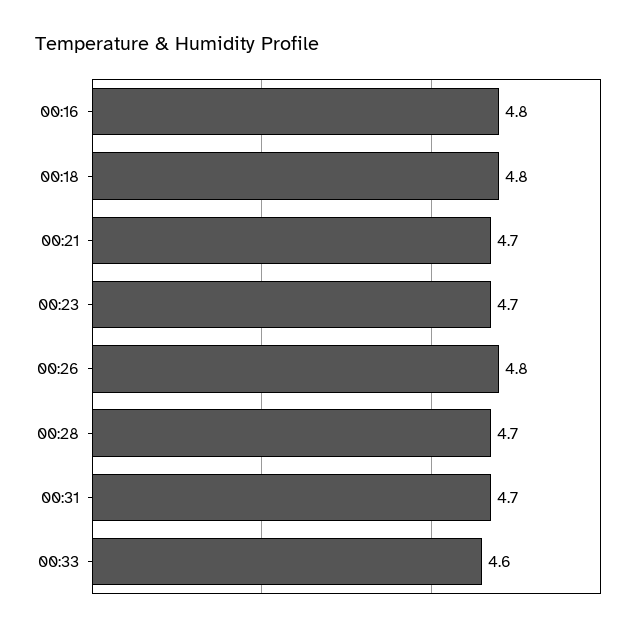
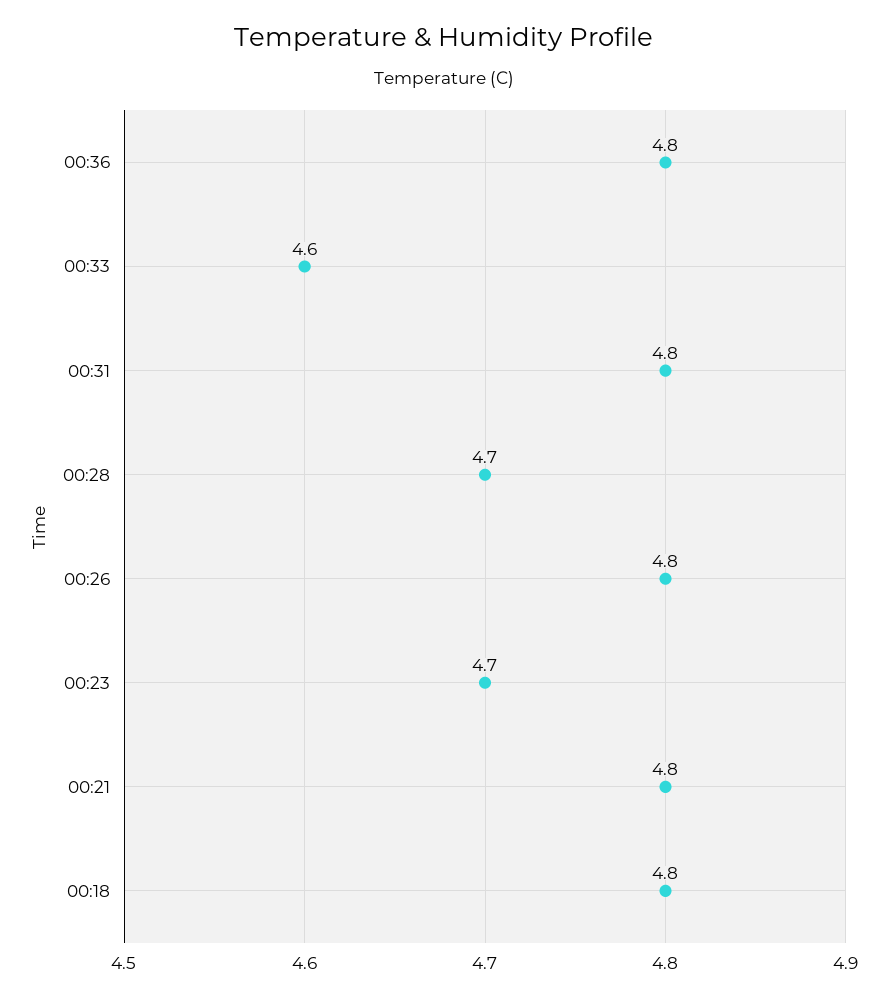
00:16: 4.8 -> none
00:21: 4.7 -> 4.8
00:31: 4.7 -> 4.8
00:36: none -> 4.8

